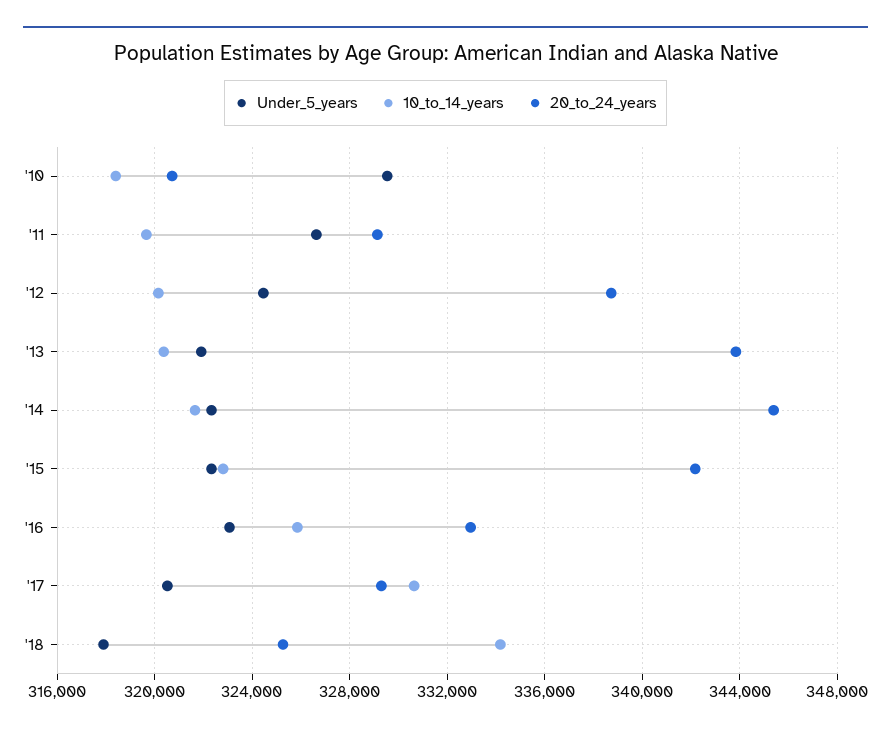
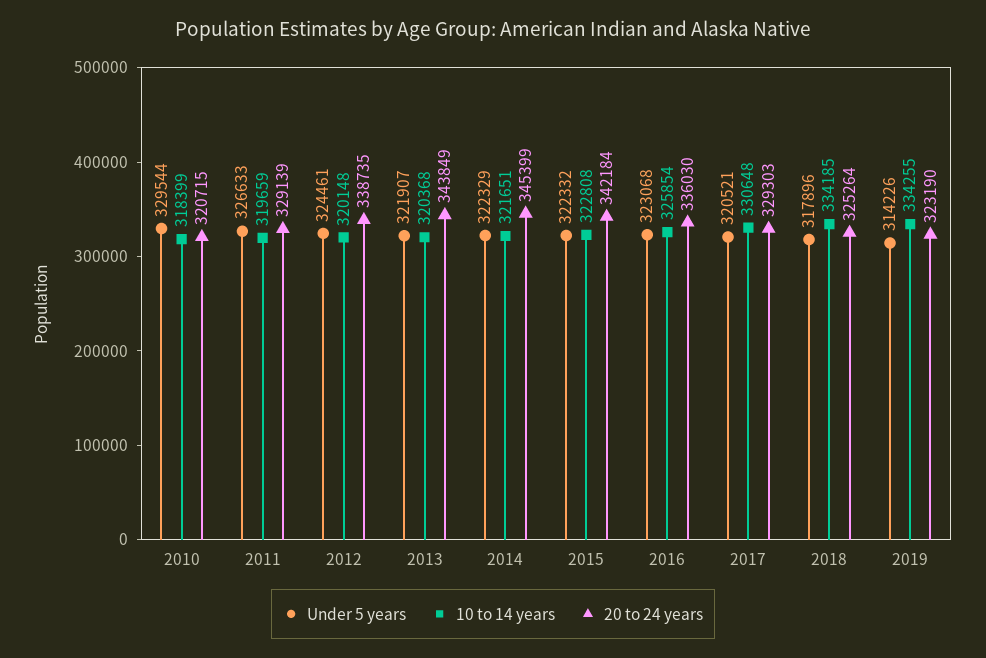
20_to_24_years, '16: 333000 -> 336030
Under_5_years, 2019: none -> 314226
10_to_14_years, 2019: none -> 334255
20_to_24_years, 2019: none -> 323190

